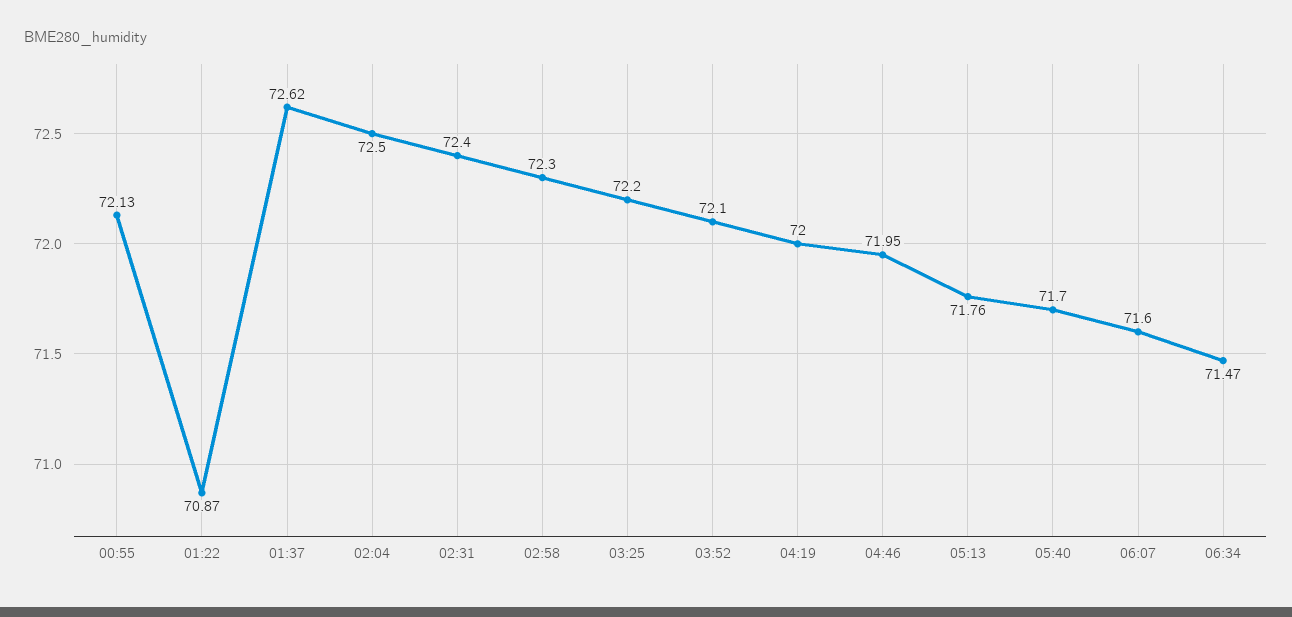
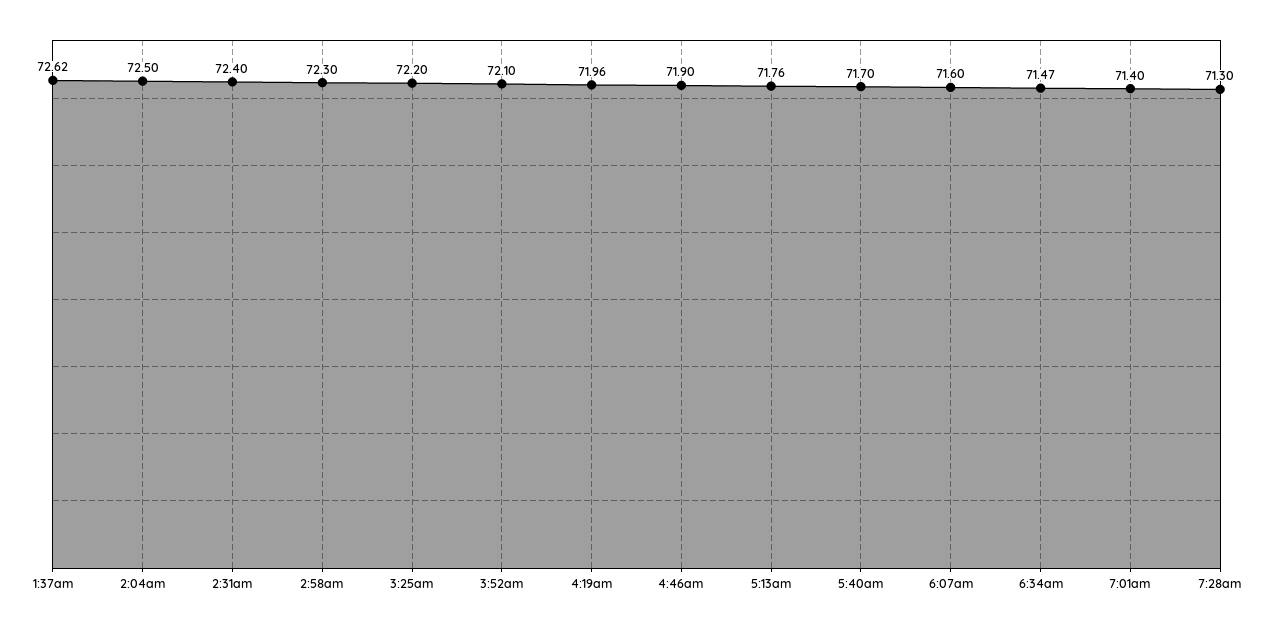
00:55: 72.13 -> none
01:22: 70.87 -> none
04:19: 72 -> 71.96
04:46: 71.95 -> 71.9
7:01am: none -> 71.4
7:28am: none -> 71.3

